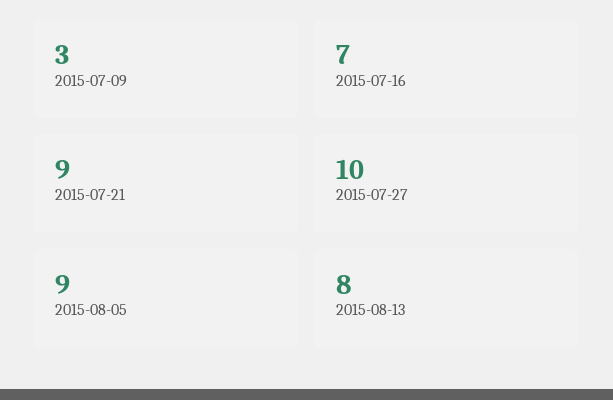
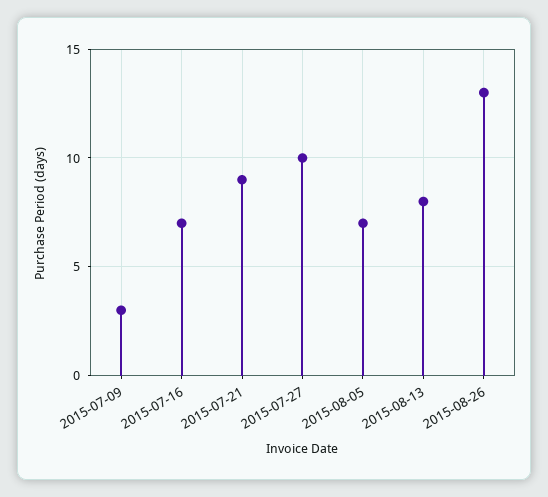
2015-08-05: 9 -> 7
2015-08-26: none -> 13

